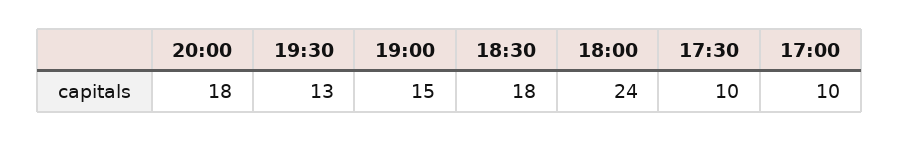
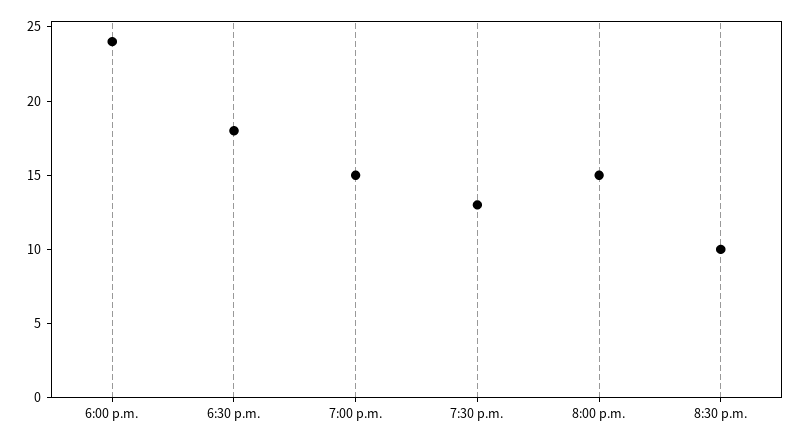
20:00: 18 -> 15
17:30: 10 -> none
17:00: 10 -> none
8:30 p.m.: none -> 10

